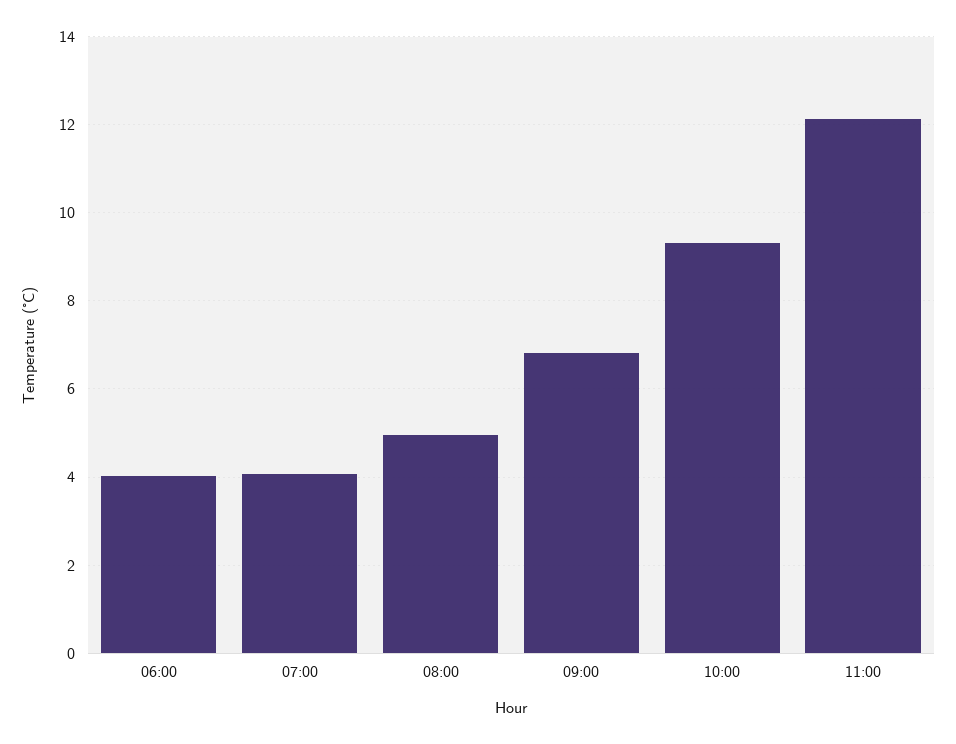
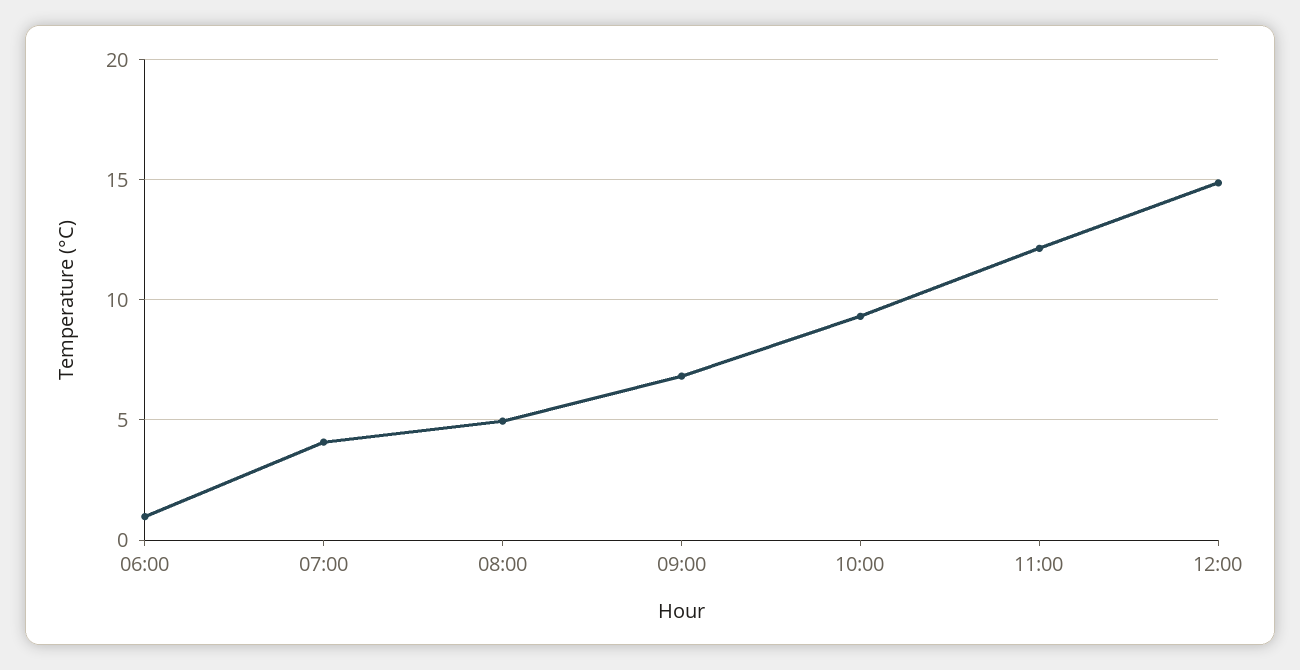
06:00: 4 -> 1
12:00: none -> 15

